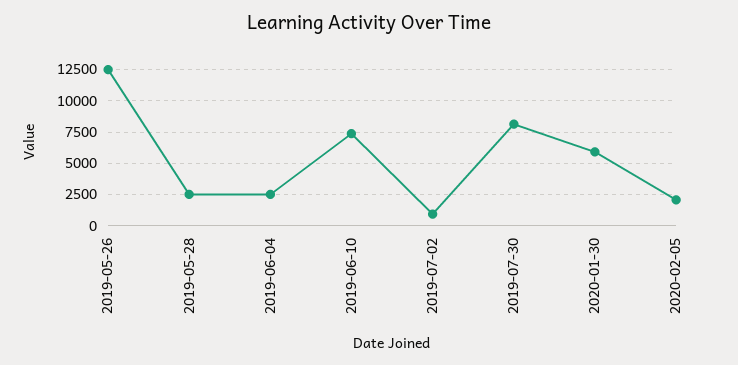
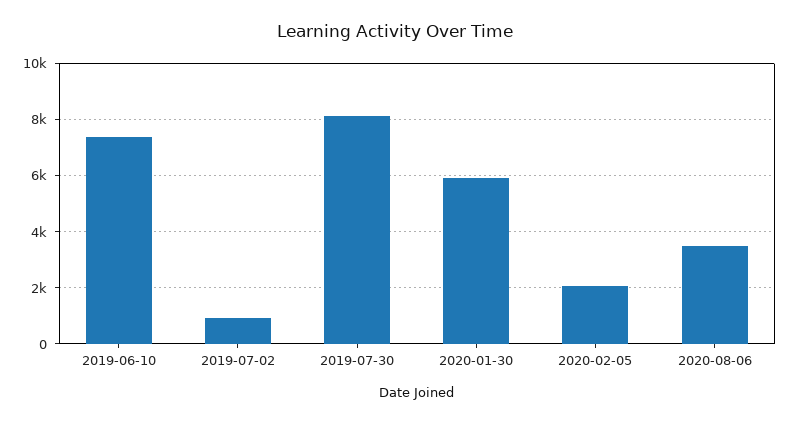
2019-05-26: 12500 -> none
2019-05-28: 2500 -> none
2019-06-04: 2500 -> none
2020-08-06: none -> 3500

